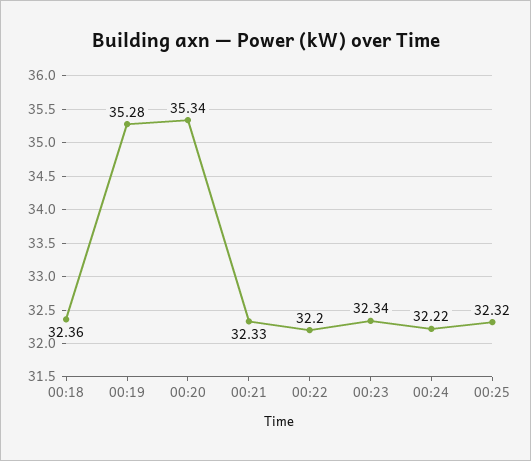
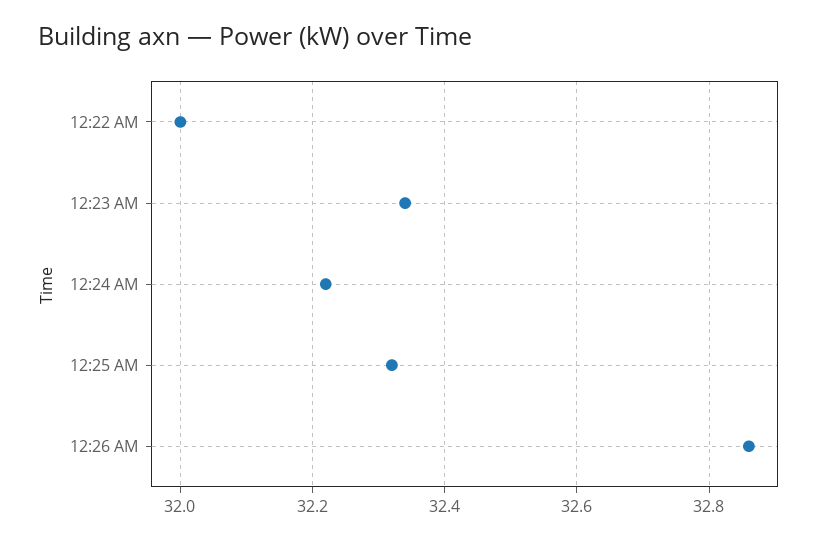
00:18: 32.36 -> none
00:19: 35.28 -> none
00:20: 35.34 -> none
00:21: 32.33 -> none
00:22: 32.2 -> 32
12:26 AM: none -> 32.85

